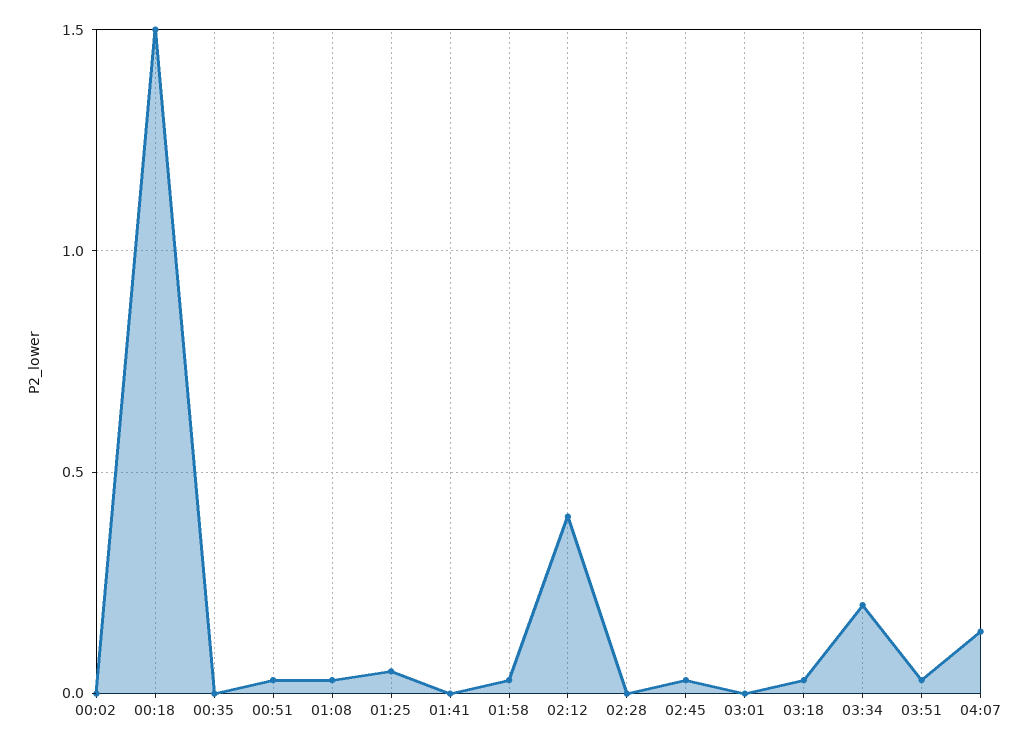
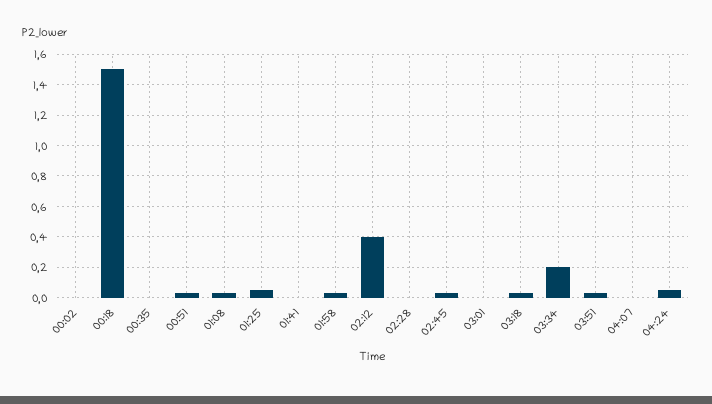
04:07: 0.15 -> 0
04:24: none -> 0.05

